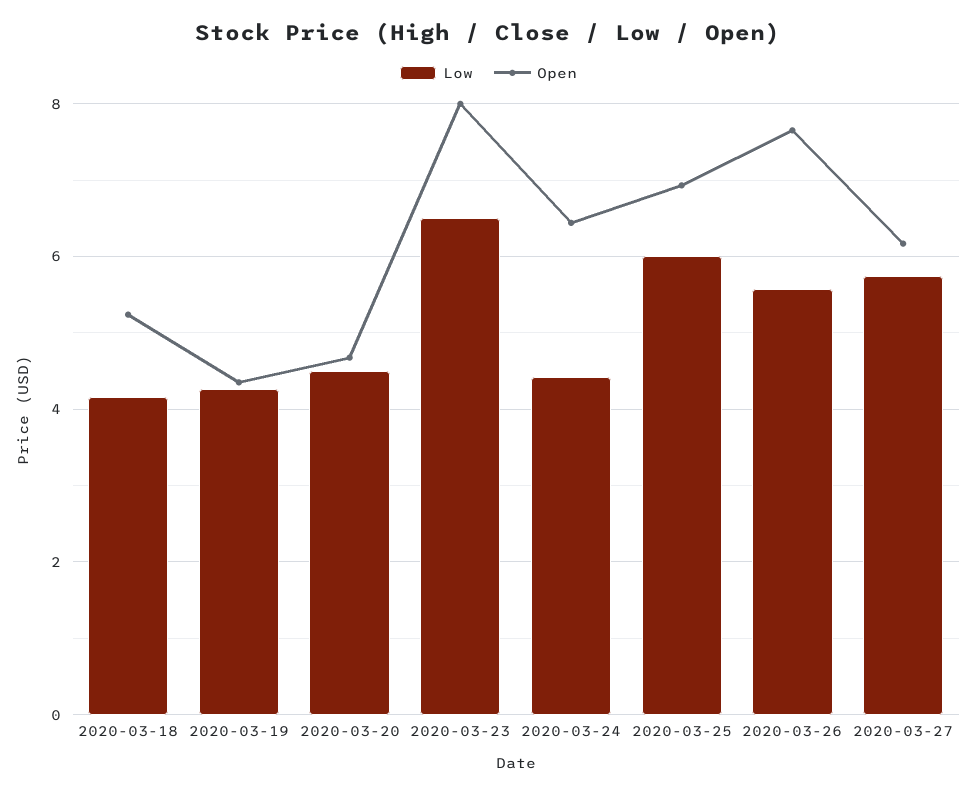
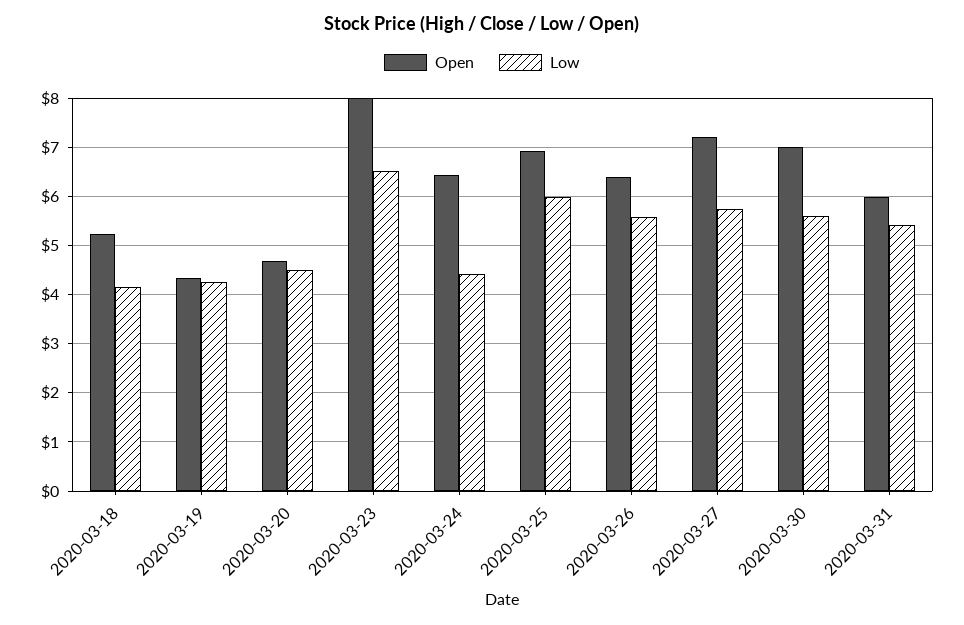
Open, 2020-03-26: 7.6 -> 6.4
Open, 2020-03-27: 6.2 -> 7.2
Open, 2020-03-30: none -> 7
Low, 2020-03-30: none -> 5.6
Open, 2020-03-31: none -> 6
Low, 2020-03-31: none -> 5.4

